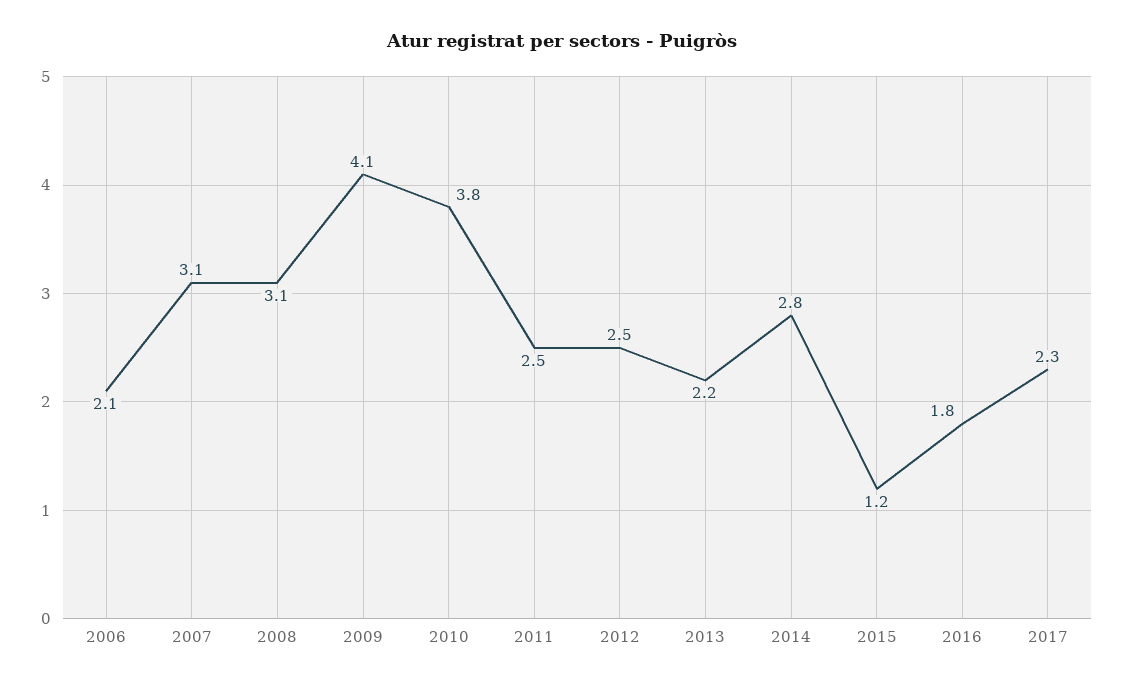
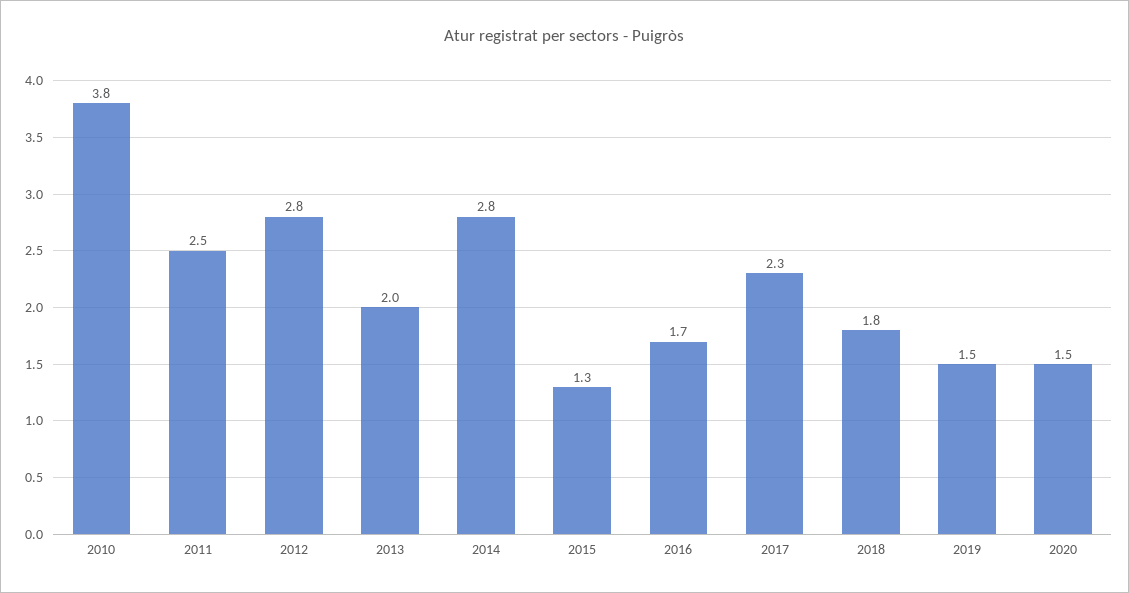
2006: 2.1 -> none
2007: 3.1 -> none
2008: 3.1 -> none
2009: 4.1 -> none
2012: 2.5 -> 2.8
2013: 2.2 -> 2
2015: 1.2 -> 1.3
2016: 1.8 -> 1.7
2018: none -> 1.8
2019: none -> 1.5
2020: none -> 1.5

